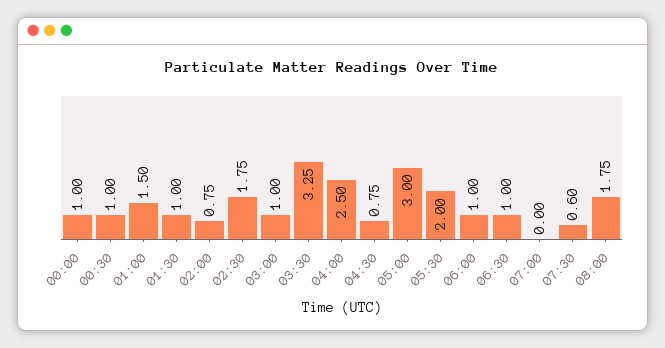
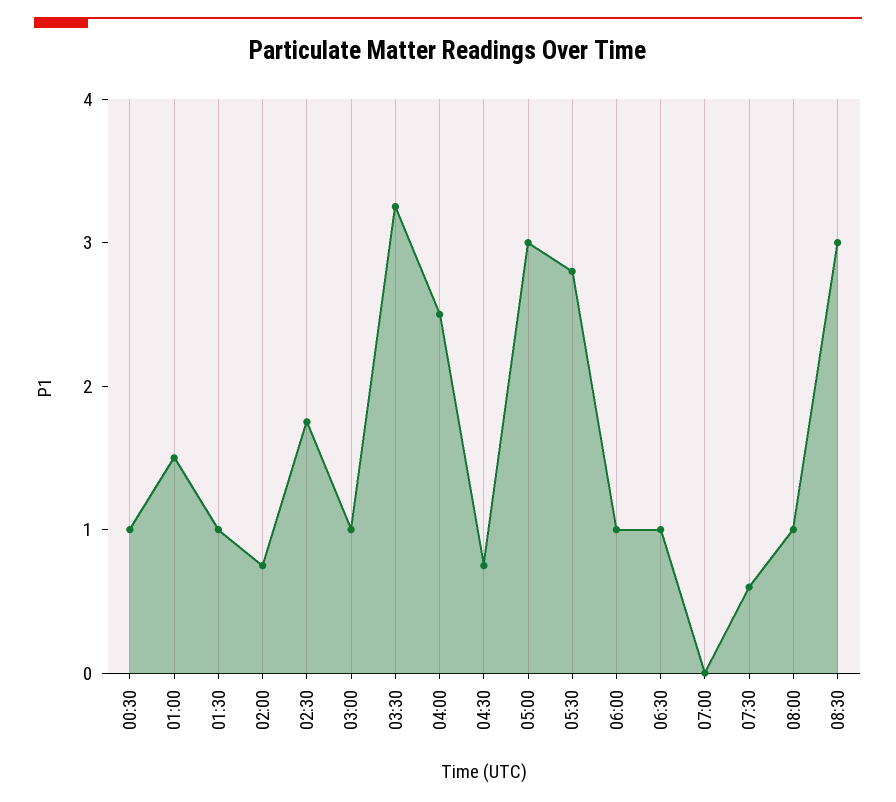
00:00: 1 -> none
05:30: 2 -> 2.8
08:00: 1.75 -> 1
08:30: none -> 3

